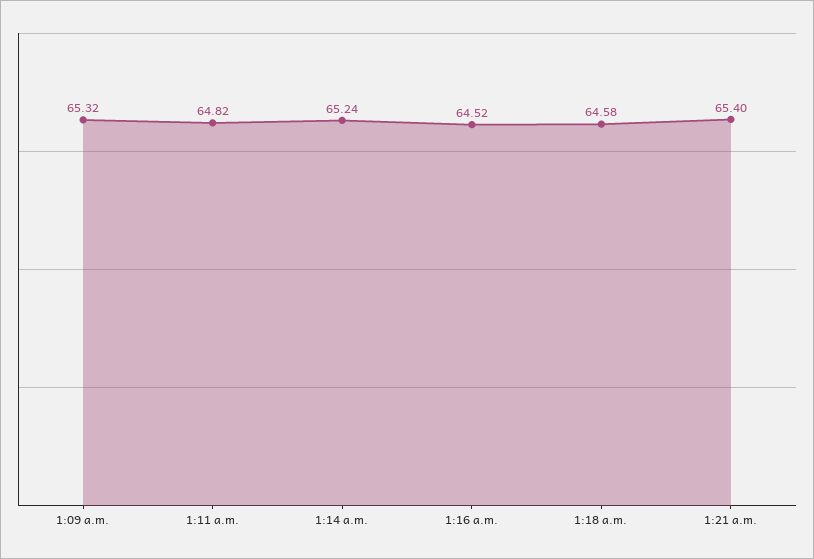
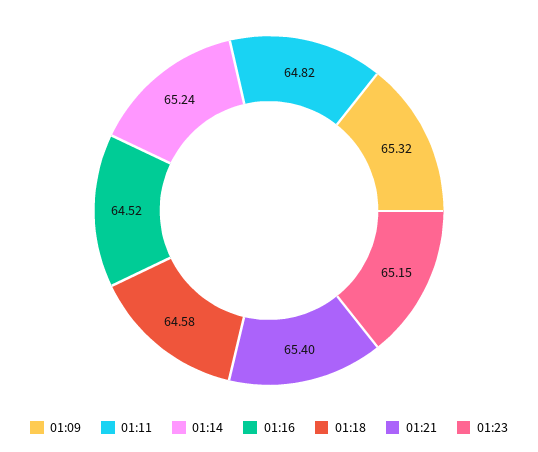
01:23: none -> 65.15

